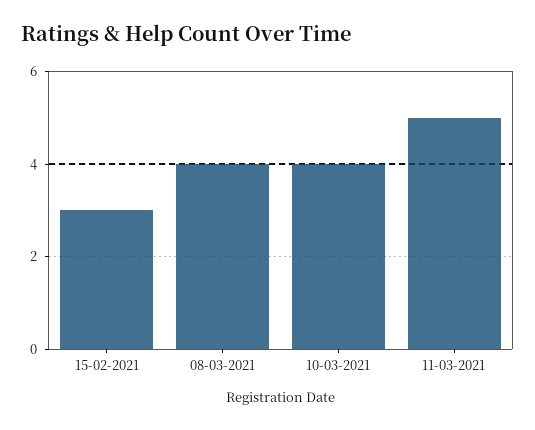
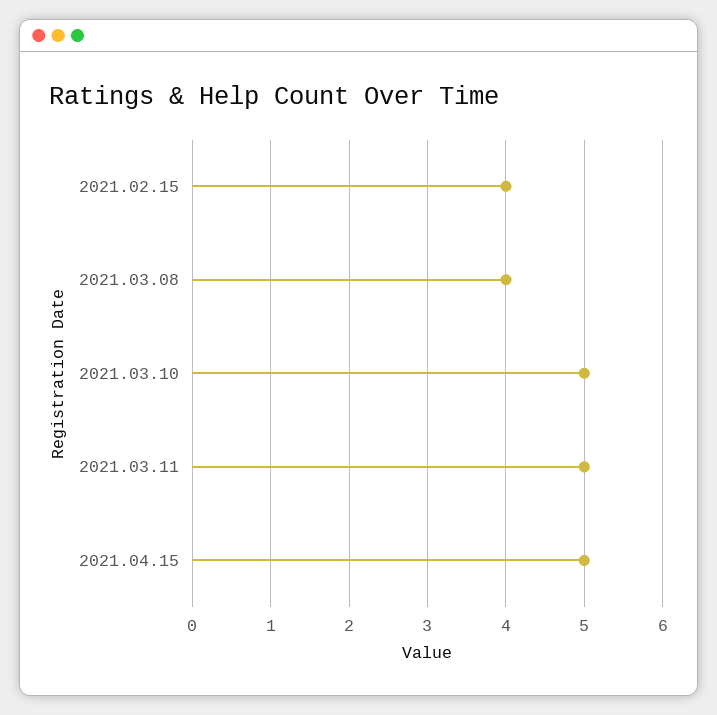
15-02-2021: 3 -> 4
10-03-2021: 4 -> 5
2021.04.15: none -> 5

